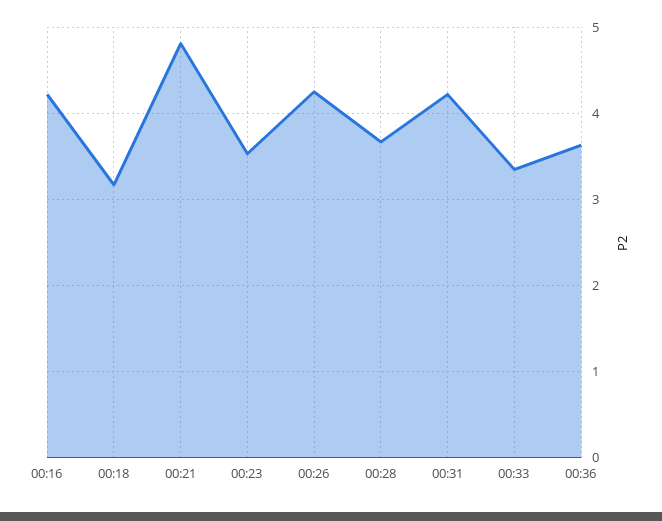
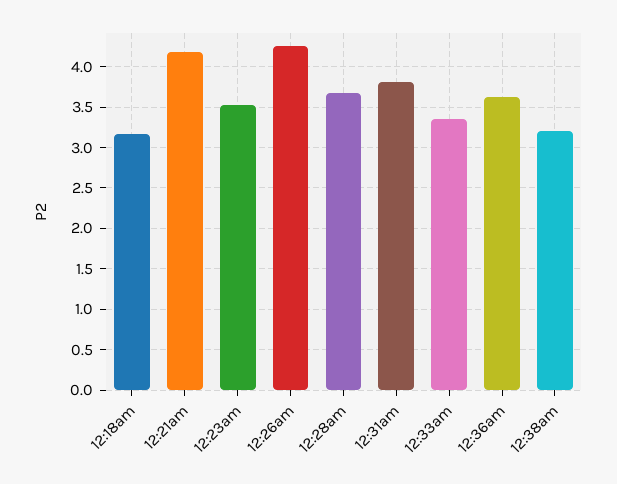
00:16: 4.2 -> none
00:21: 4.8 -> 4.2
00:31: 4.2 -> 3.8
12:38am: none -> 3.2

